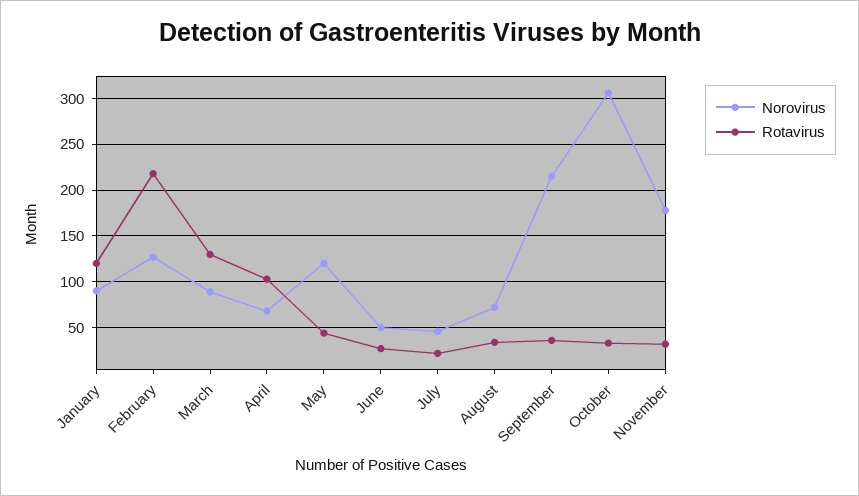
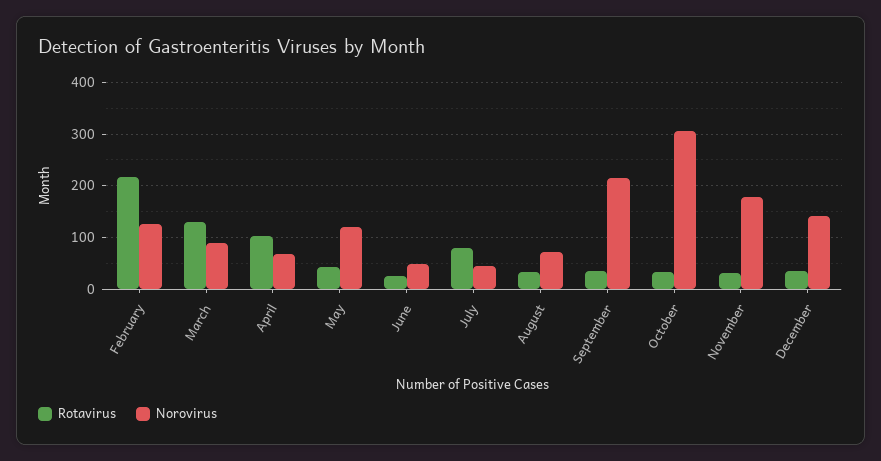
Norovirus, January: 90 -> none
Rotavirus, January: 120 -> none
Rotavirus, July: 20 -> 80
Rotavirus, December: none -> 40
Norovirus, December: none -> 140

